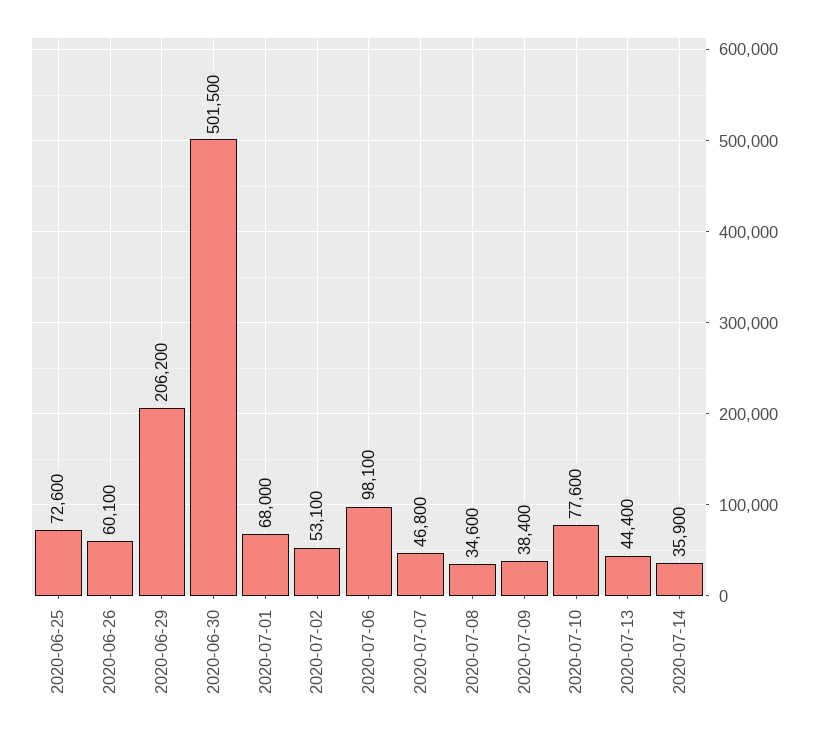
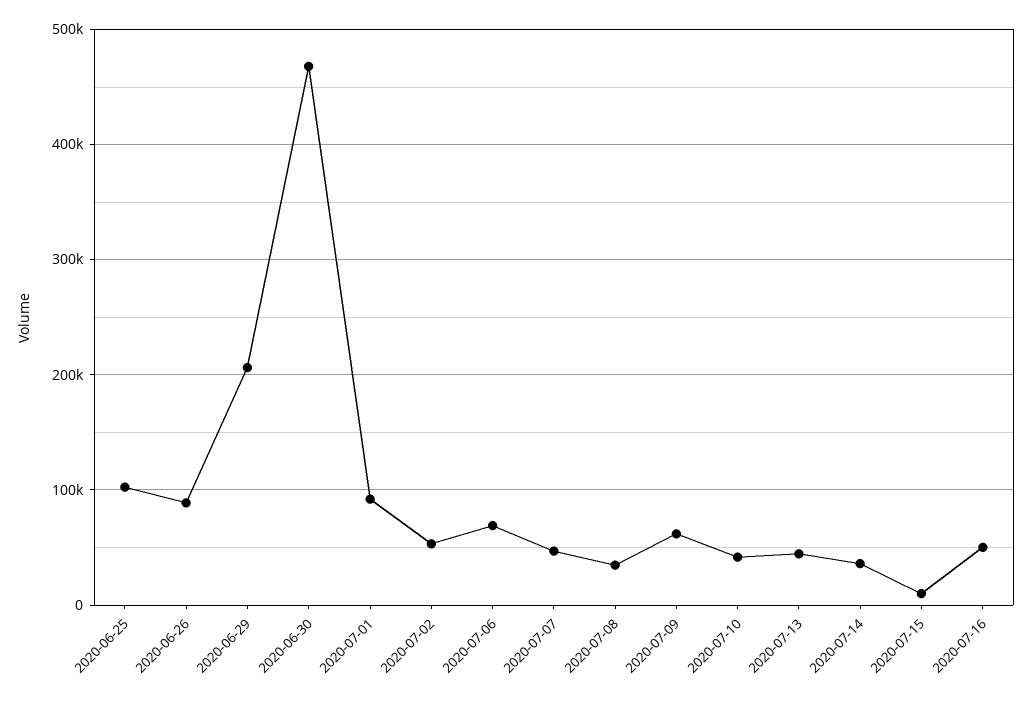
2020-06-25: 72600 -> 100000
2020-06-26: 60100 -> 90000
2020-06-30: 501500 -> 470000
2020-07-01: 68000 -> 90000
2020-07-06: 98100 -> 70000
2020-07-09: 38400 -> 60000
2020-07-10: 77600 -> 40000
2020-07-15: none -> 10000
2020-07-16: none -> 50000

